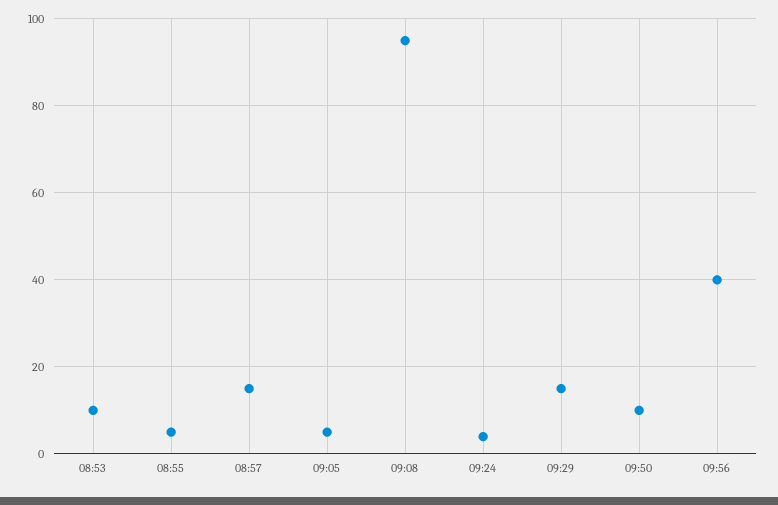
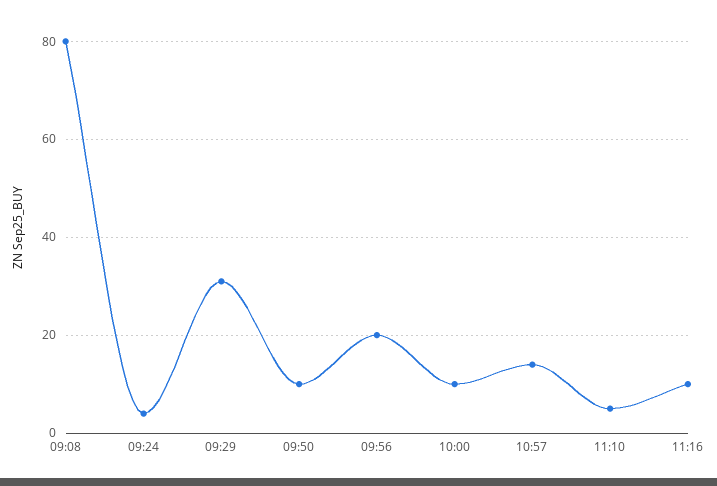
08:53: 10 -> none
08:55: 5 -> none
08:57: 15 -> none
09:05: 5 -> none
09:08: 95 -> 80
09:29: 15 -> 30
09:56: 40 -> 20
10:00: none -> 10
10:57: none -> 15
11:10: none -> 5
11:16: none -> 10

